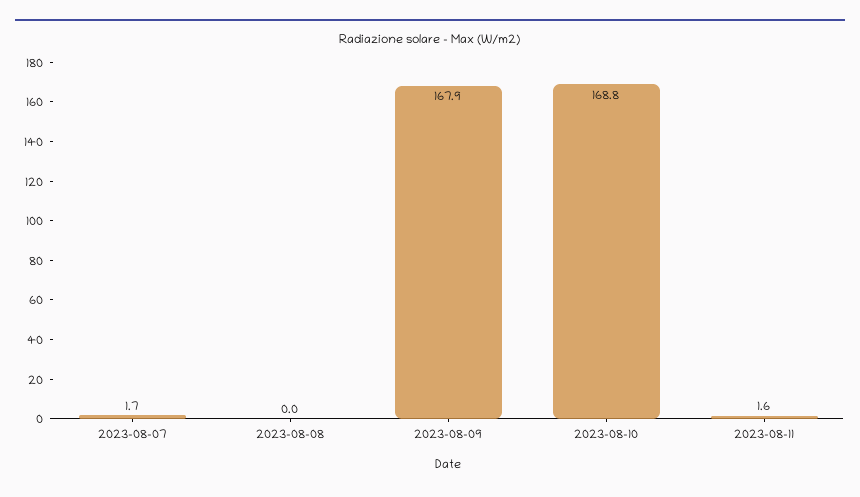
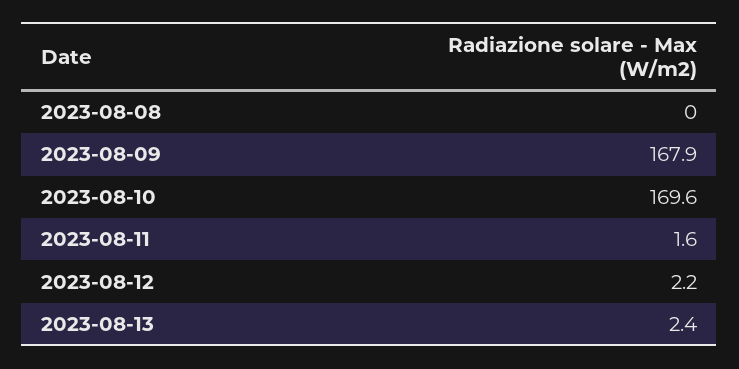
2023-08-07: 1.7 -> none
2023-08-10: 168.8 -> 169.6
2023-08-12: none -> 2.2
2023-08-13: none -> 2.4

